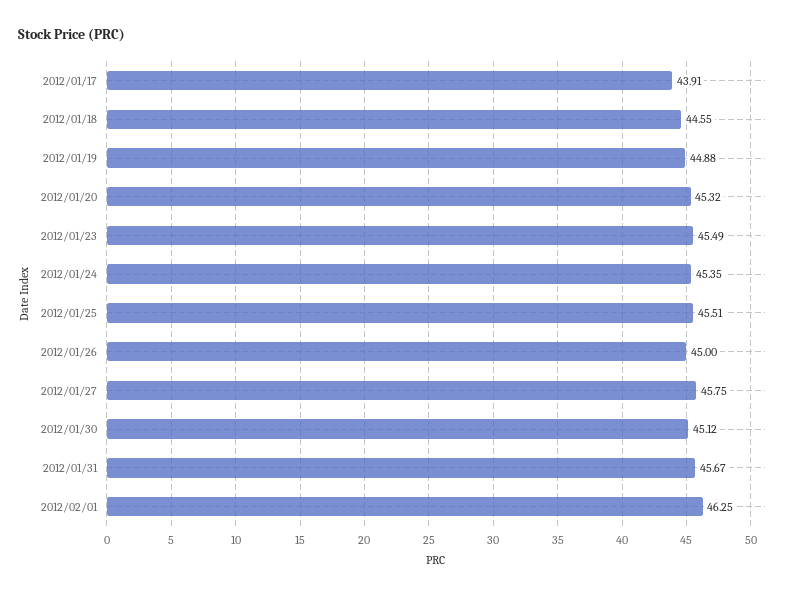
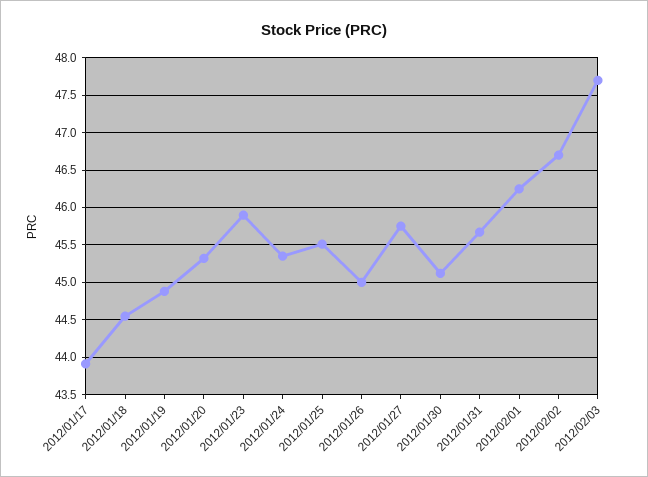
2012/01/23: 45.49 -> 45.9
2012/02/02: none -> 46.7
2012/02/03: none -> 47.7

